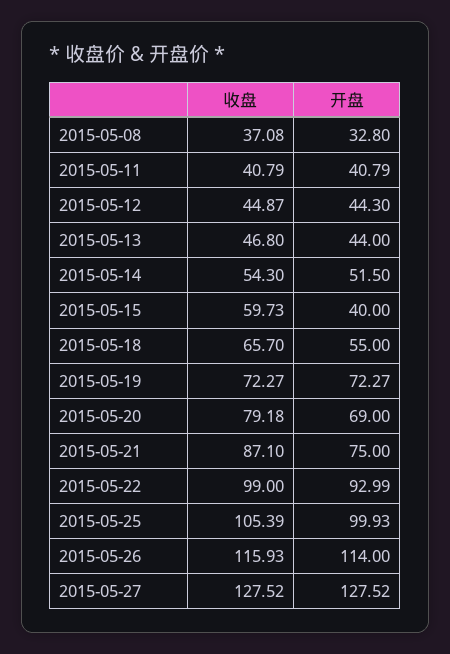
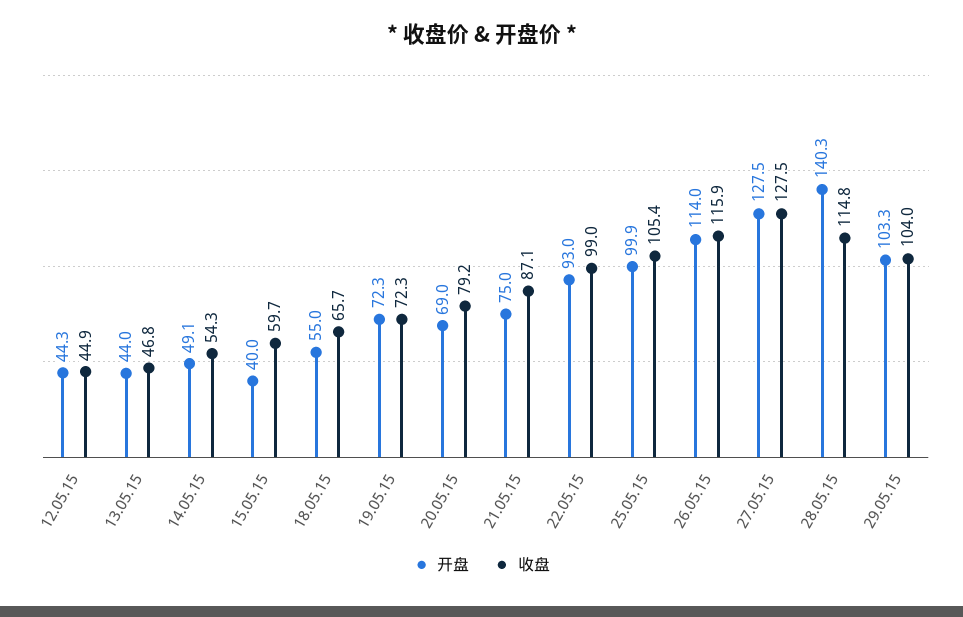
收盘, 2015-05-08: 37.08 -> none
开盘, 2015-05-08: 32.8 -> none
收盘, 2015-05-11: 40.79 -> none
开盘, 2015-05-11: 40.79 -> none
开盘, 2015-05-14: 51.5 -> 49.1
开盘, 28.05.15: none -> 140.3
收盘, 28.05.15: none -> 114.8
开盘, 29.05.15: none -> 103.3
收盘, 29.05.15: none -> 104

